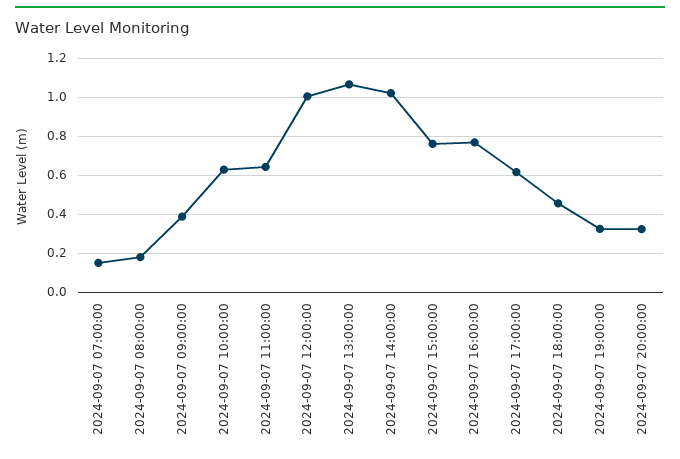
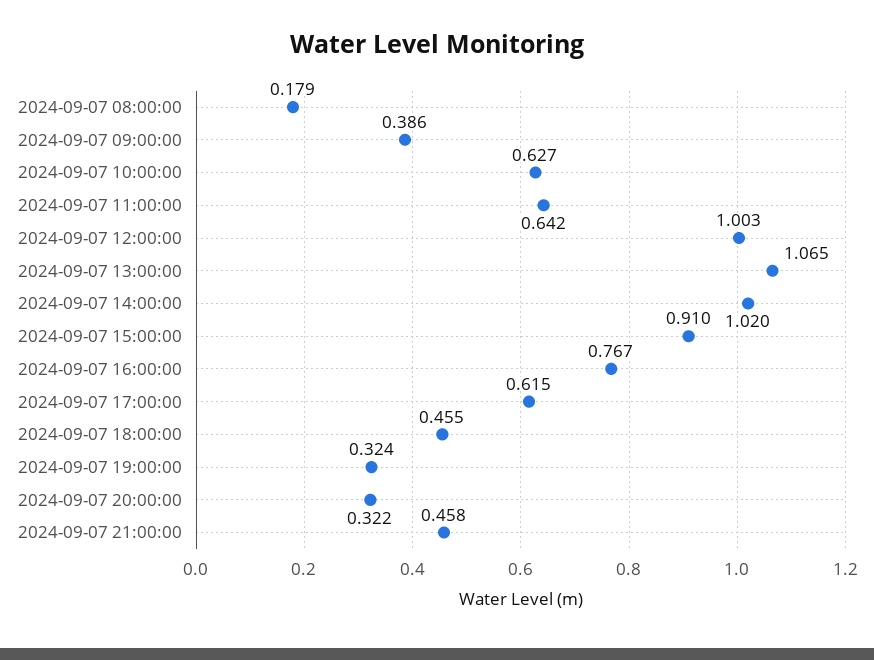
2024-09-07 07:00:00: 0.15 -> none
2024-09-07 15:00:00: 0.75 -> 0.91
2024-09-07 21:00:00: none -> 0.458

